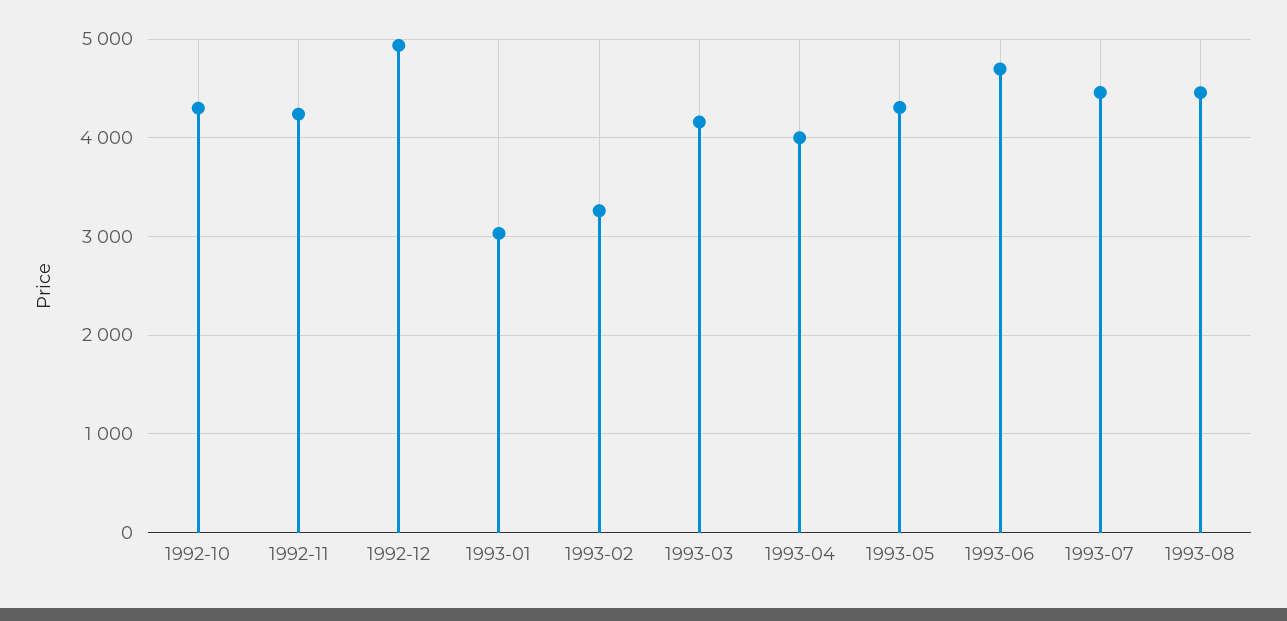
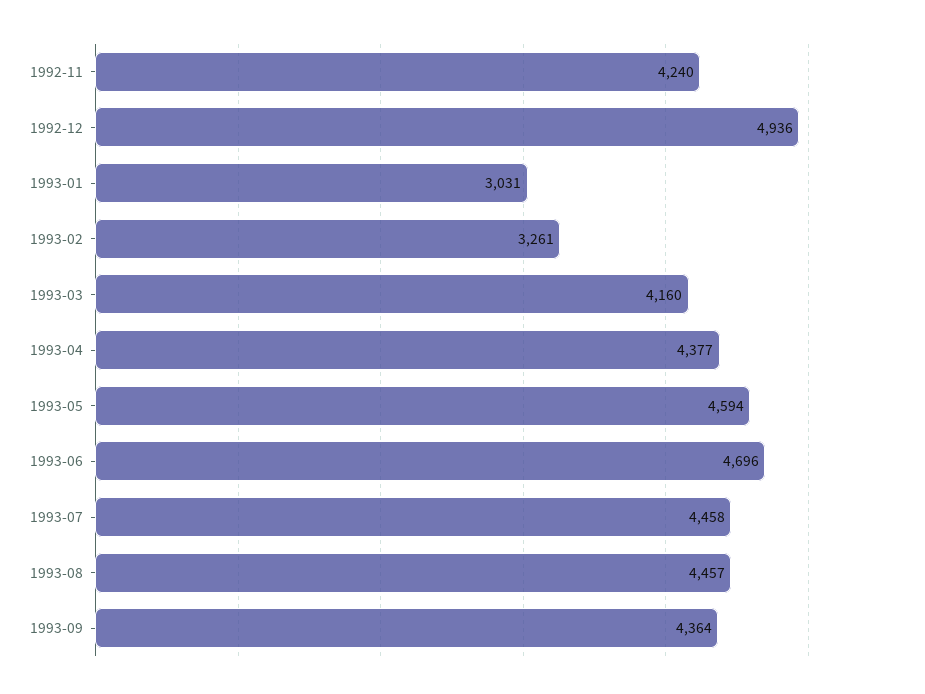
1992-10: 4300 -> none
1993-04: 4000 -> 4377
1993-05: 4300 -> 4594
1993-09: none -> 4364

